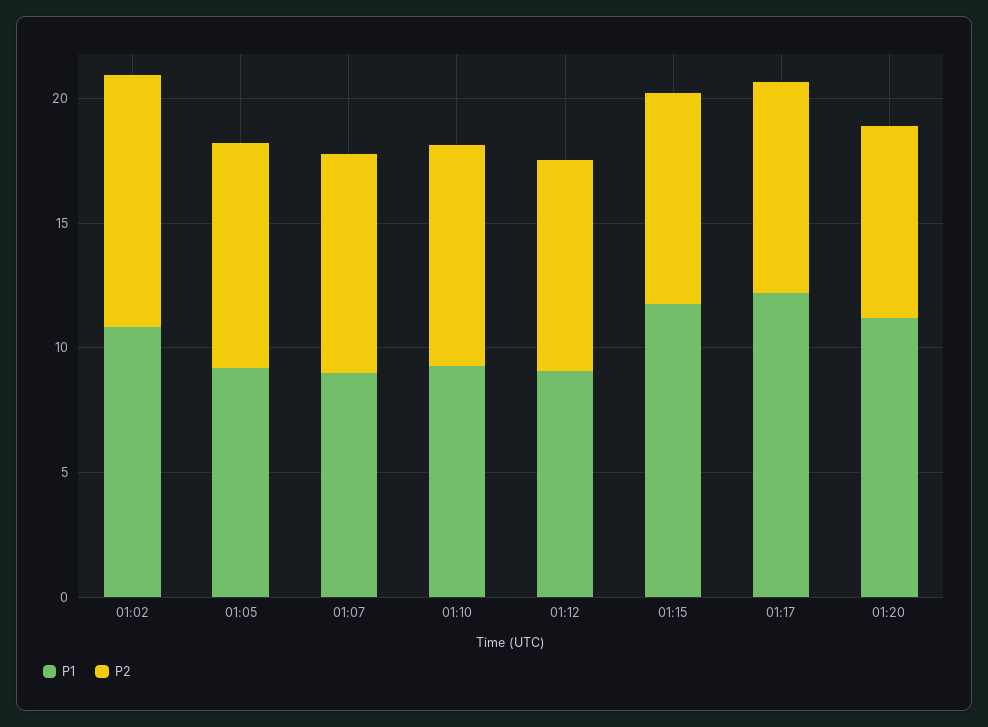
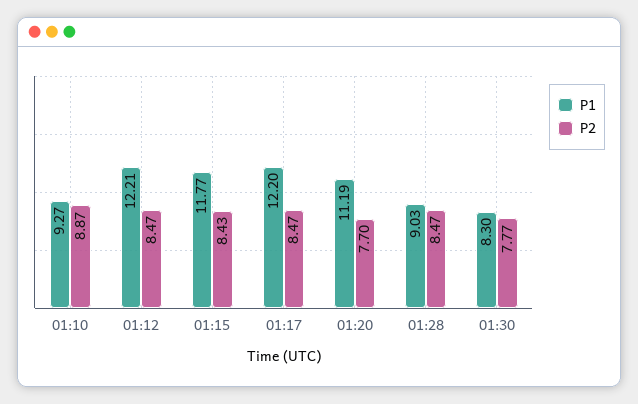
P1, 01:02: 11 -> none
P2, 01:02: 10 -> none
P1, 01:05: 9 -> none
P2, 01:05: 9 -> none
P1, 01:07: 9 -> none
P2, 01:07: 9 -> none
P1, 01:12: 9 -> 12.21
P1, 01:28: none -> 9.03
P2, 01:28: none -> 8.47
P1, 01:30: none -> 8.3
P2, 01:30: none -> 7.77

